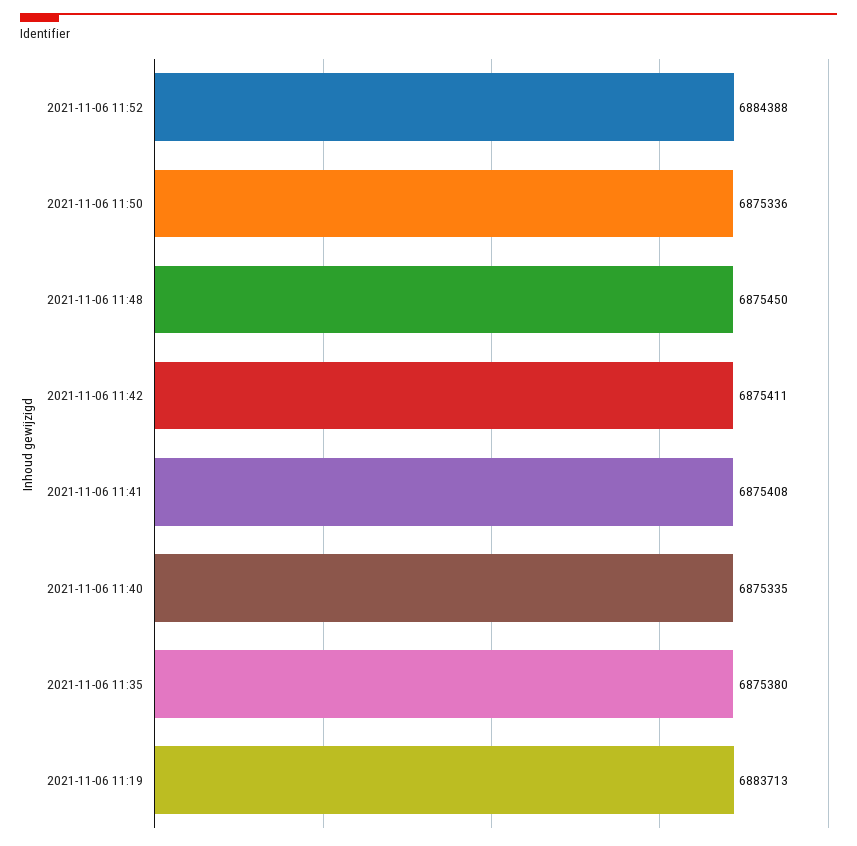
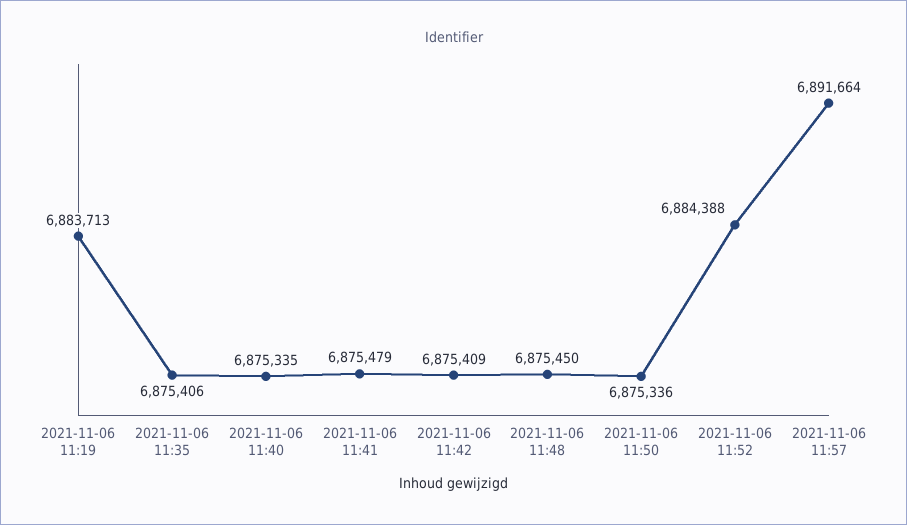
2021-11-06 11:42: 6875411 -> 6875409
2021-11-06 11:41: 6875408 -> 6875479
2021-11-06 11:35: 6875380 -> 6875406
2021-11-06 11:57: none -> 6891664

